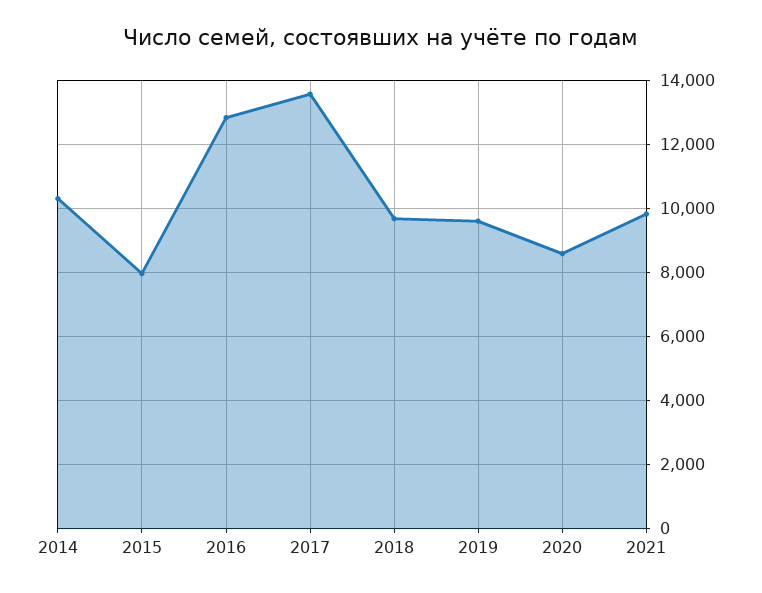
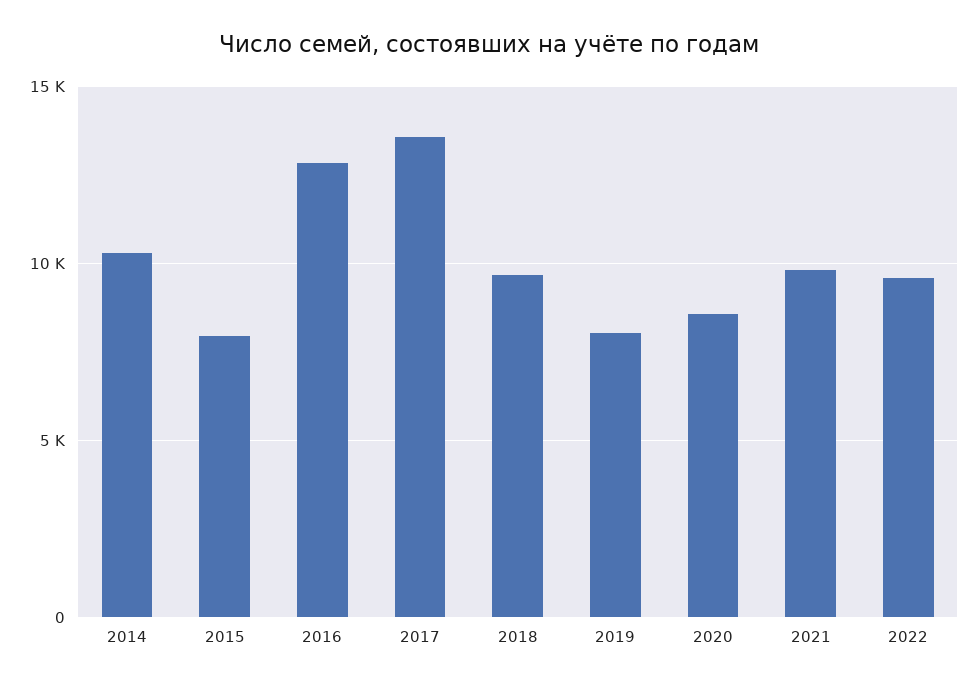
2019: 9600 -> 8000
2022: none -> 9500

